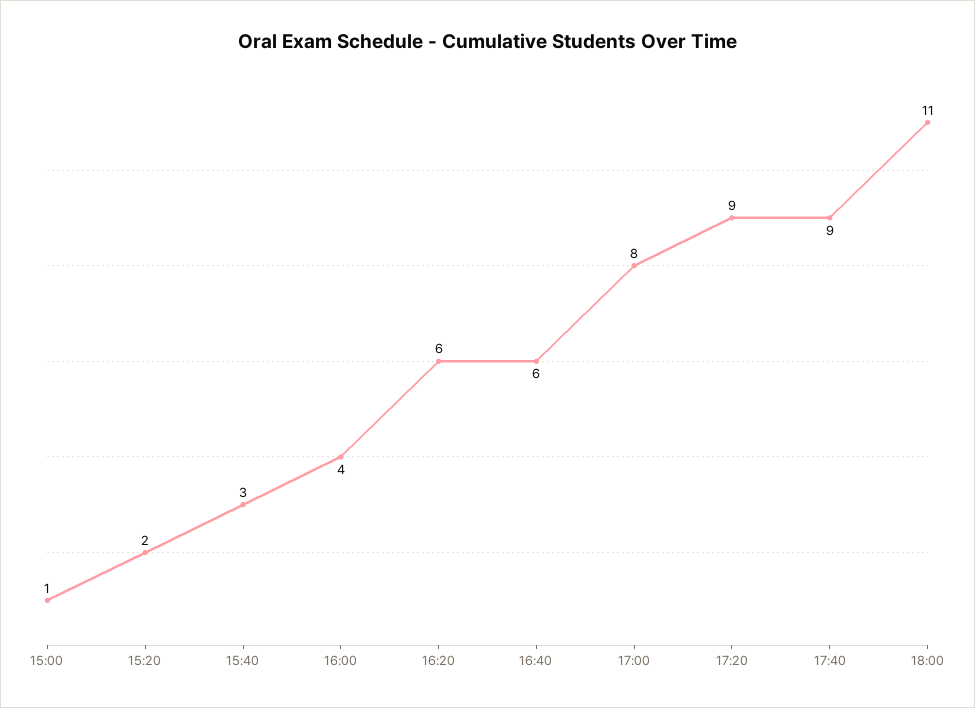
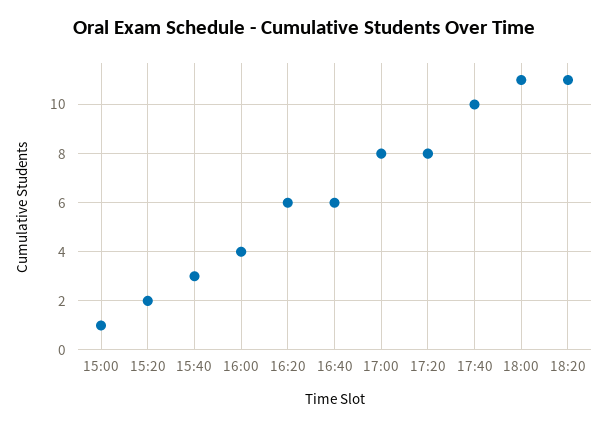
17:20: 9 -> 8
17:40: 9 -> 10
18:20: none -> 11

